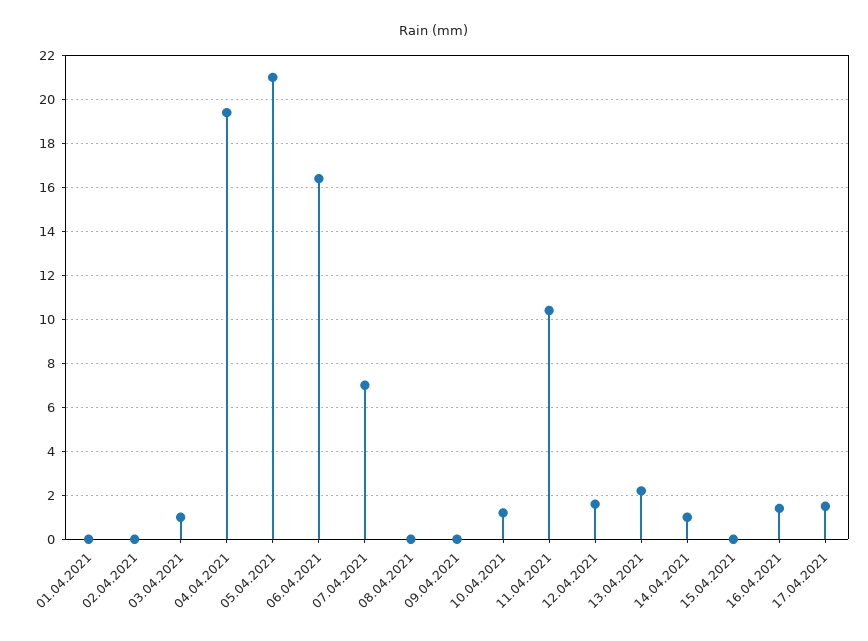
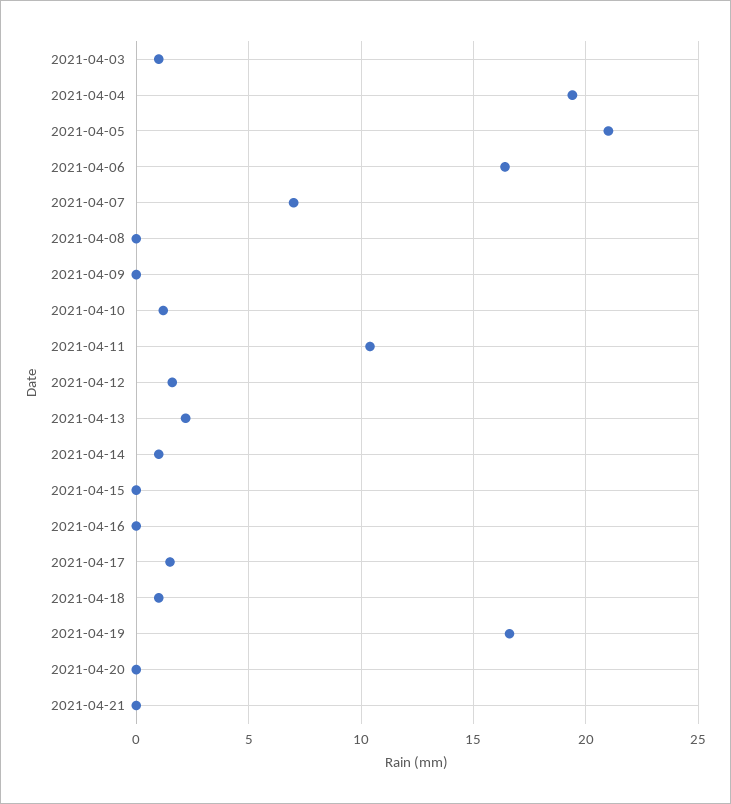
01.04.2021: 0 -> none
02.04.2021: 0 -> none
16.04.2021: 1.5 -> 0
2021-04-18: none -> 1
2021-04-19: none -> 16.5
2021-04-20: none -> 0
2021-04-21: none -> 0

